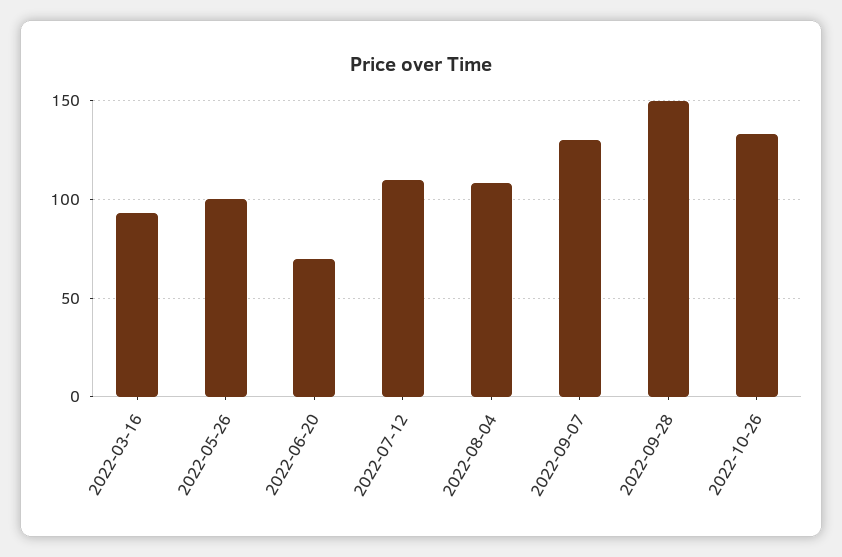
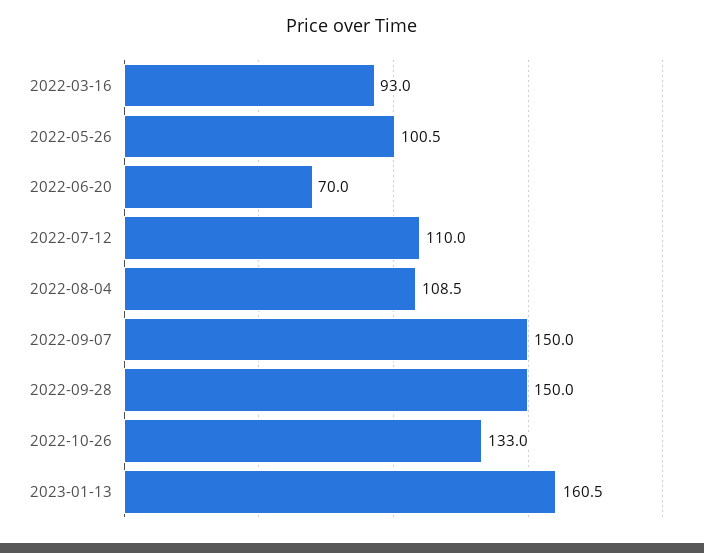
2022-09-07: 130 -> 150
2023-01-13: none -> 160.5

